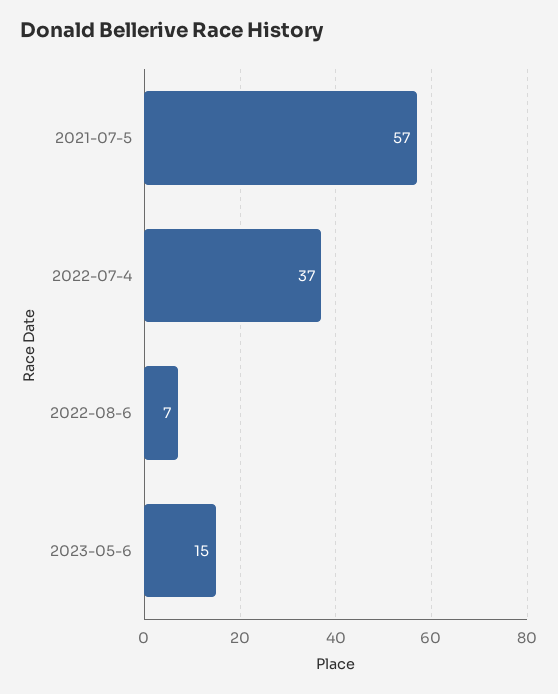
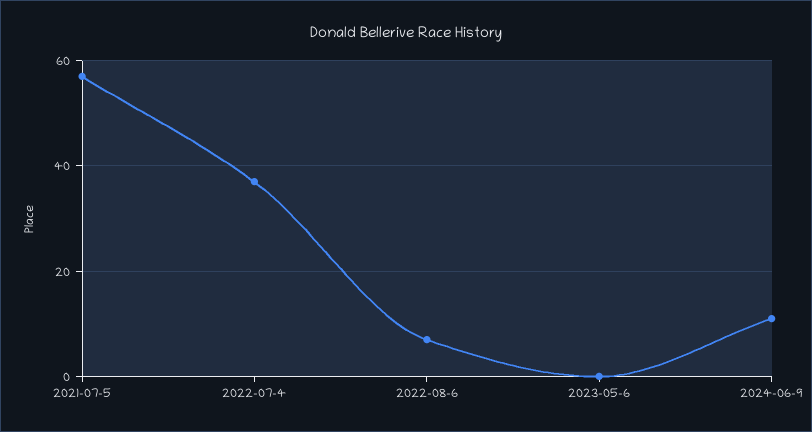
2023-05-6: 15 -> 0
2024-06-9: none -> 10

